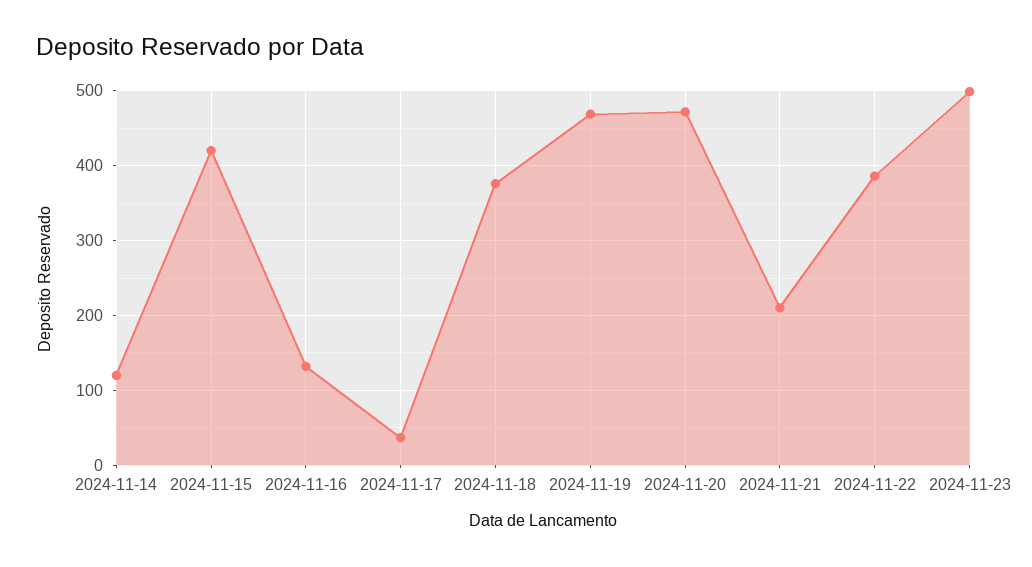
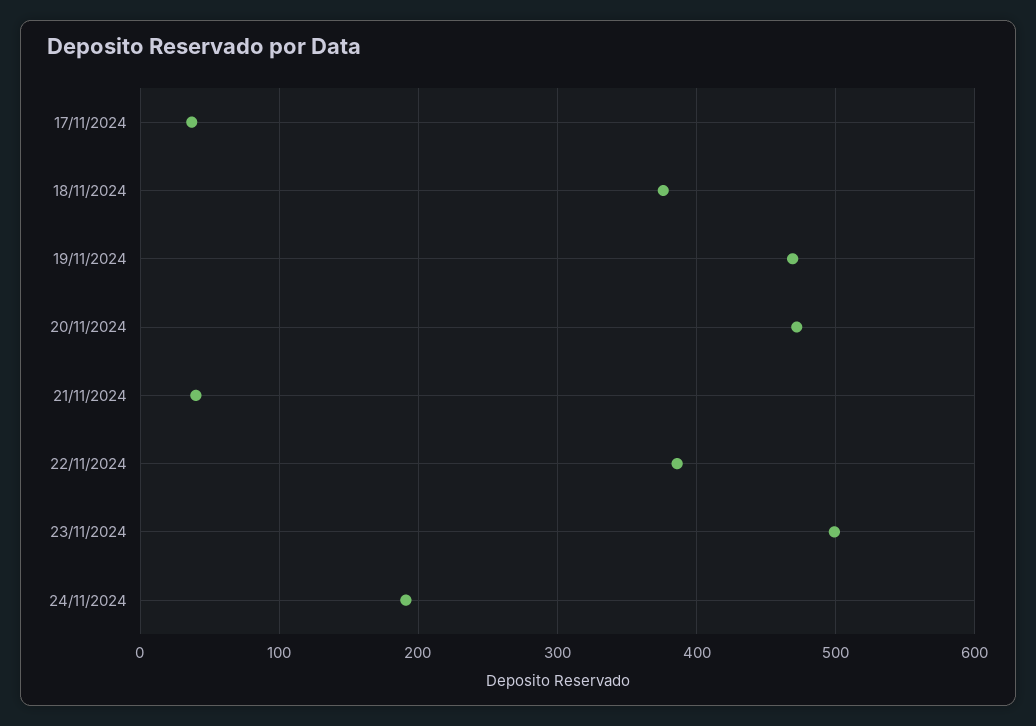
2024-11-14: 120 -> none
2024-11-15: 420 -> none
2024-11-16: 130 -> none
2024-11-21: 210 -> 40
24/11/2024: none -> 190

